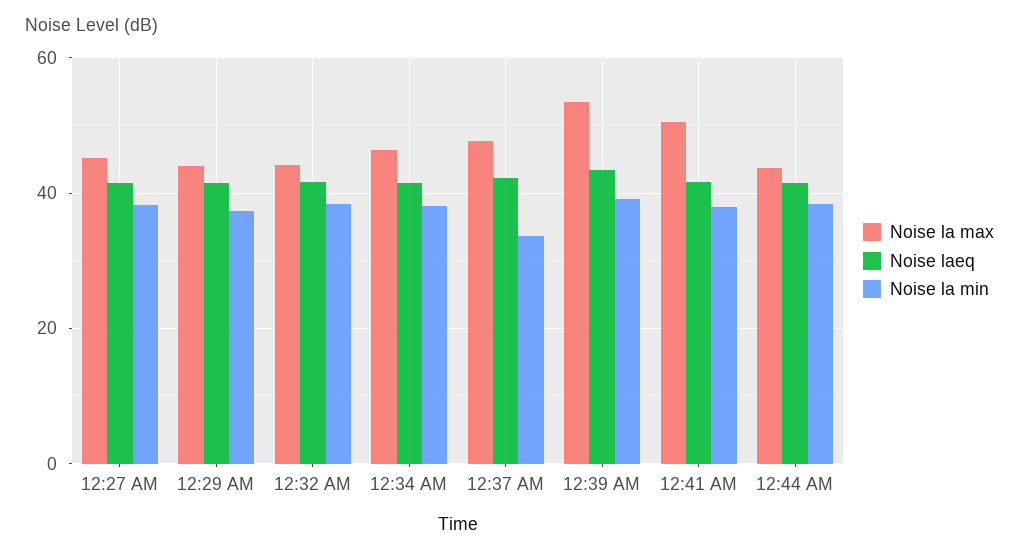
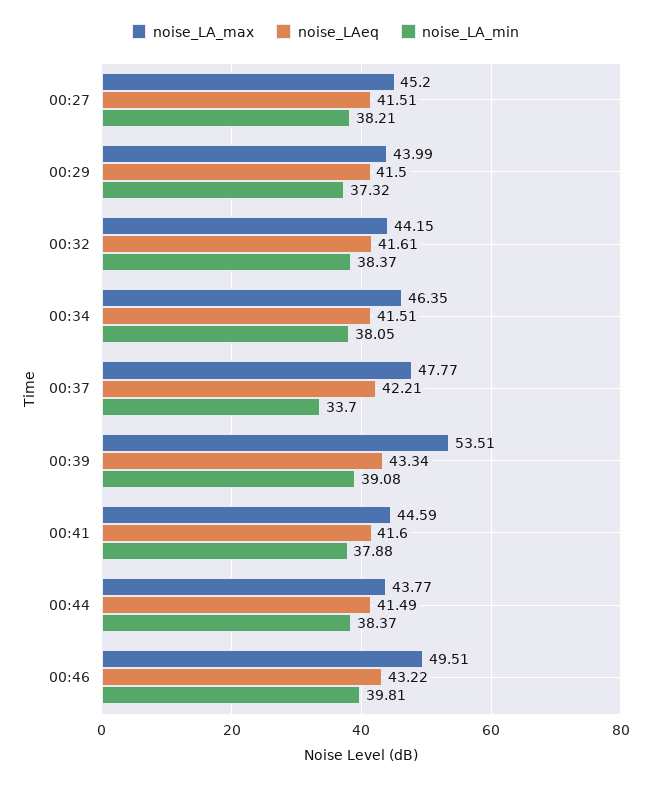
Noise la max, 12:41 AM: 50 -> 44.59
Noise la max, 00:46: none -> 49.51
Noise laeq, 00:46: none -> 43.22
Noise la min, 00:46: none -> 39.81

